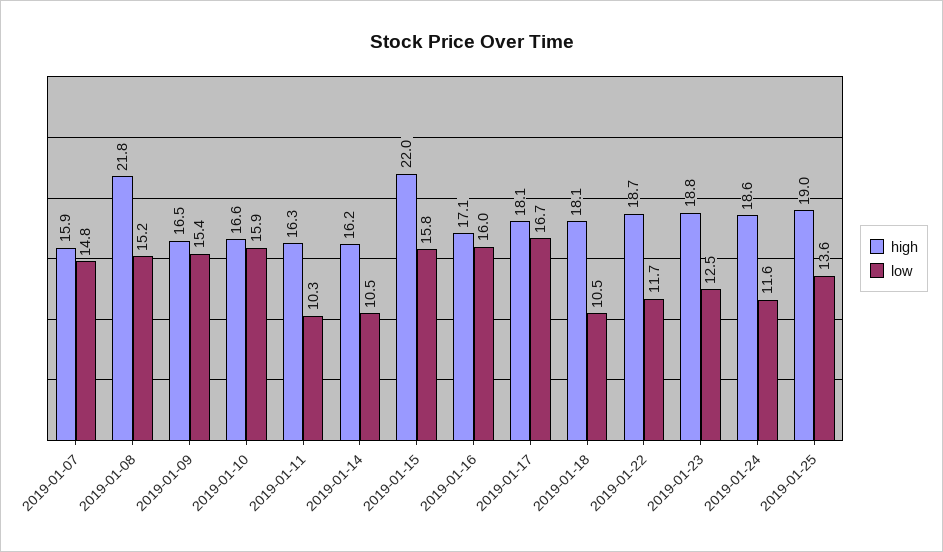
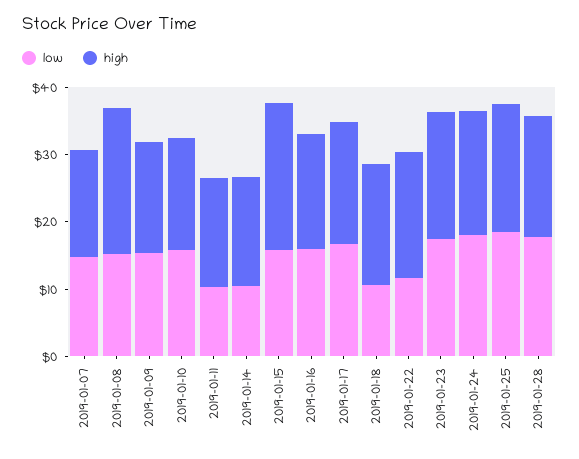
low, 2019-01-23: 12.5 -> 18
low, 2019-01-24: 11.6 -> 18
low, 2019-01-25: 13.6 -> 18
low, 2019-01-28: none -> 18
high, 2019-01-28: none -> 18

